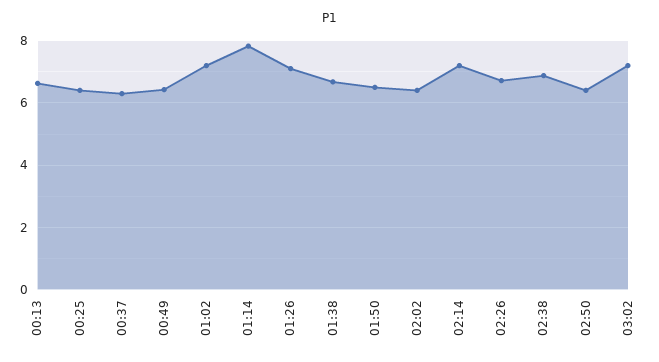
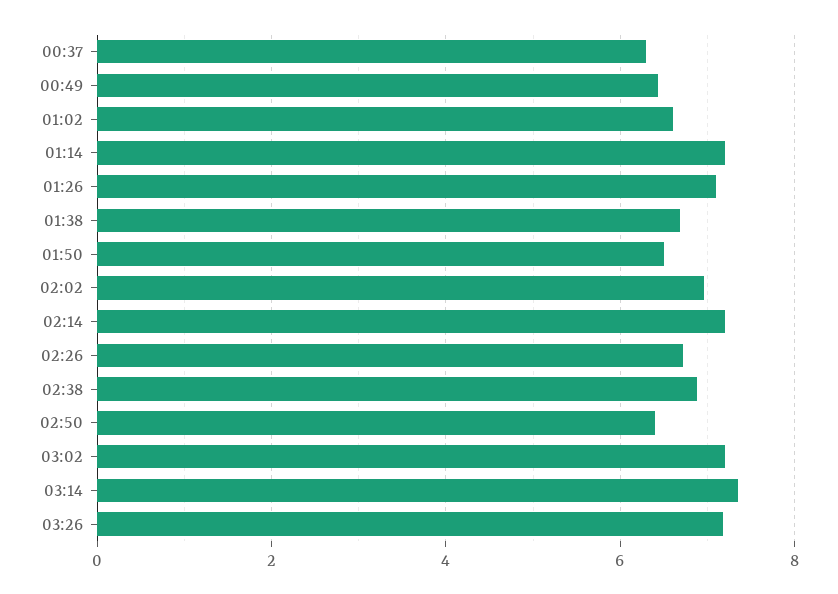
00:13: 6.6 -> none
00:25: 6.4 -> none
01:02: 7.2 -> 6.6
01:14: 7.8 -> 7.2
02:02: 6.4 -> 7
03:14: none -> 7.4
03:26: none -> 7.2

